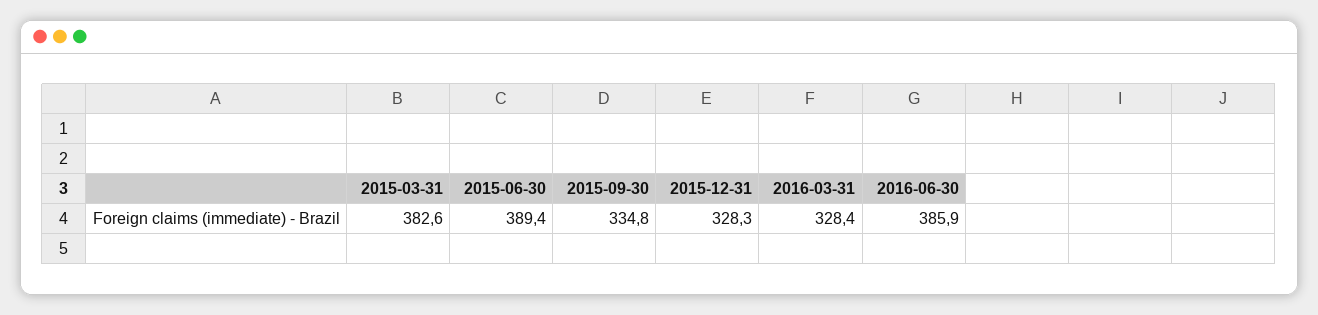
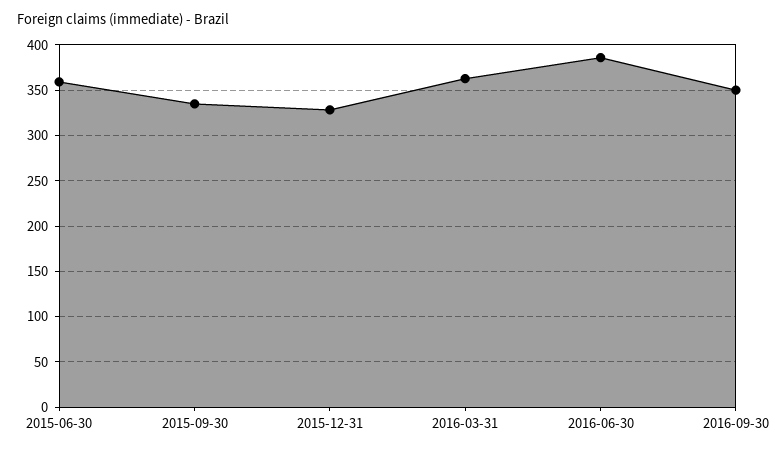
2015-03-31: 382.6 -> none
2015-06-30: 389.4 -> 360
2016-03-31: 328.4 -> 360
2016-09-30: none -> 350

